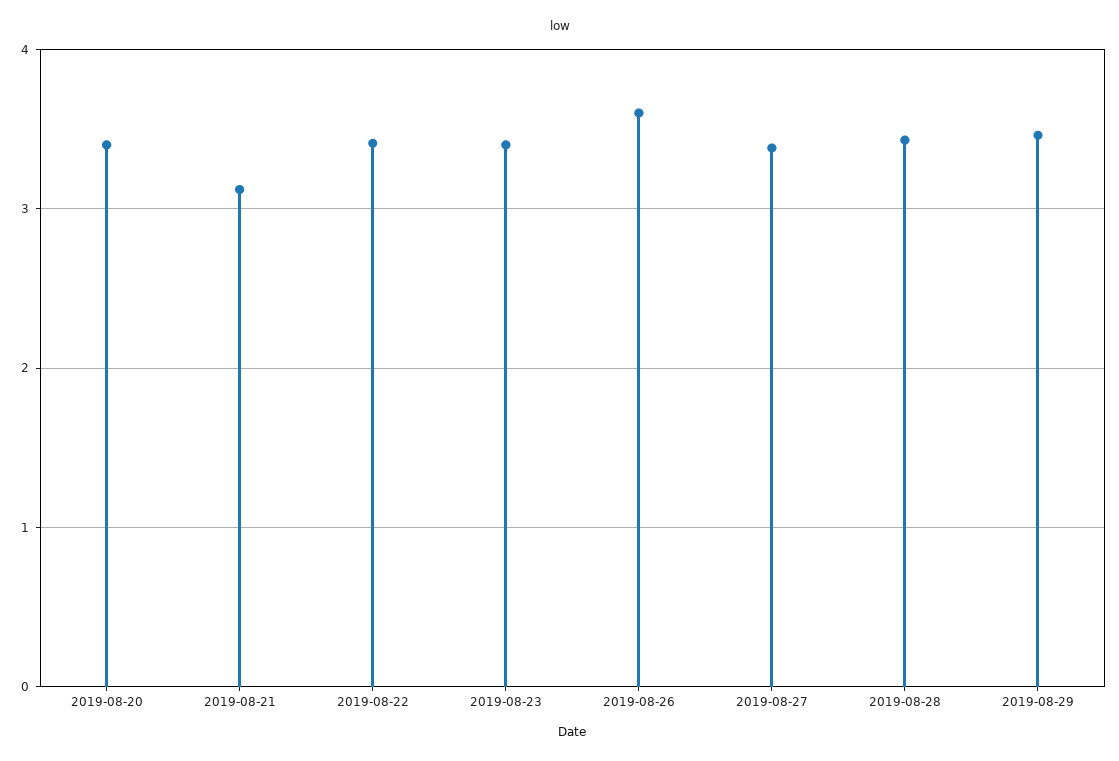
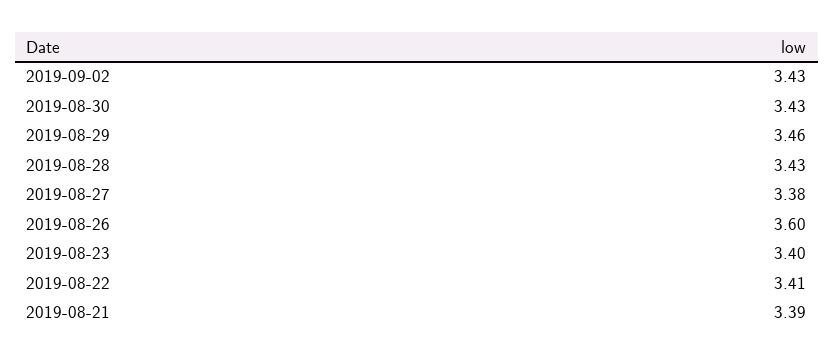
2019-08-20: 3.4 -> none
2019-08-21: 3.1 -> 3.39
2019-09-02: none -> 3.43
2019-08-30: none -> 3.43

